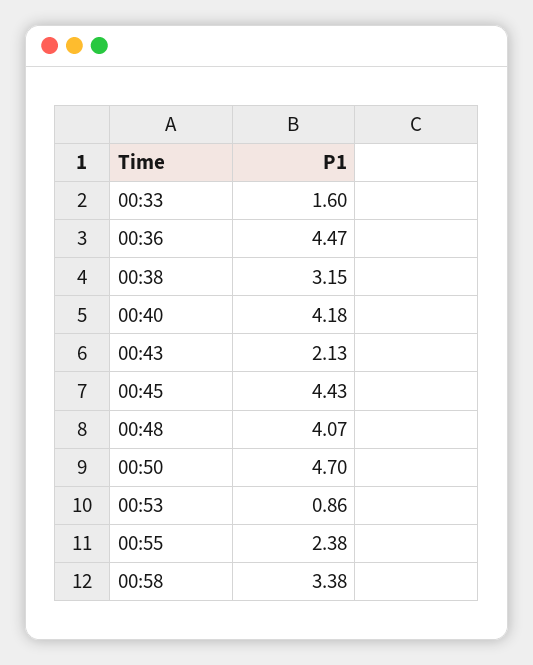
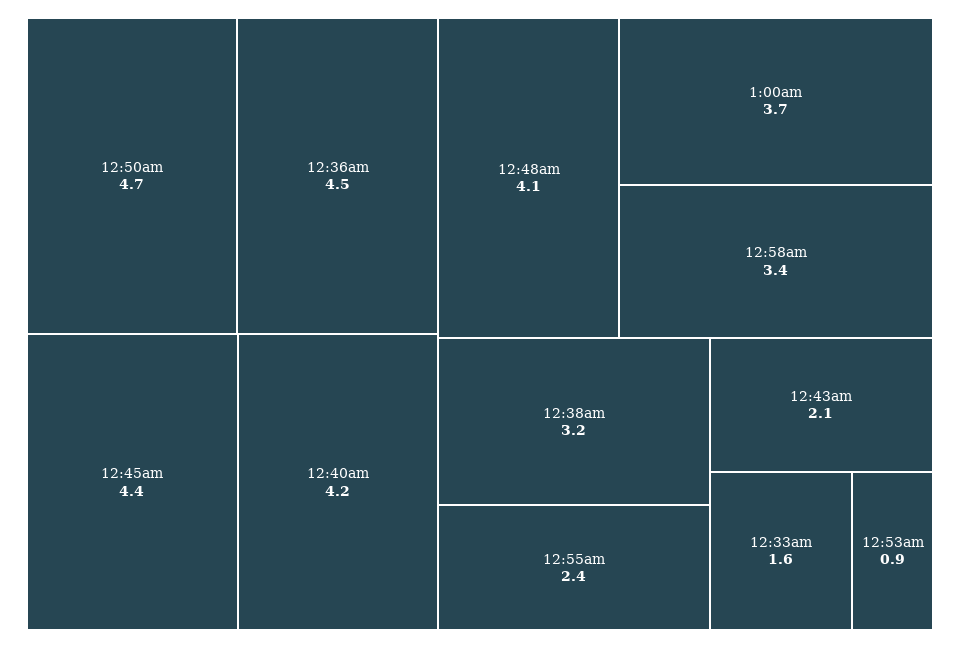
1:00am: none -> 3.7

